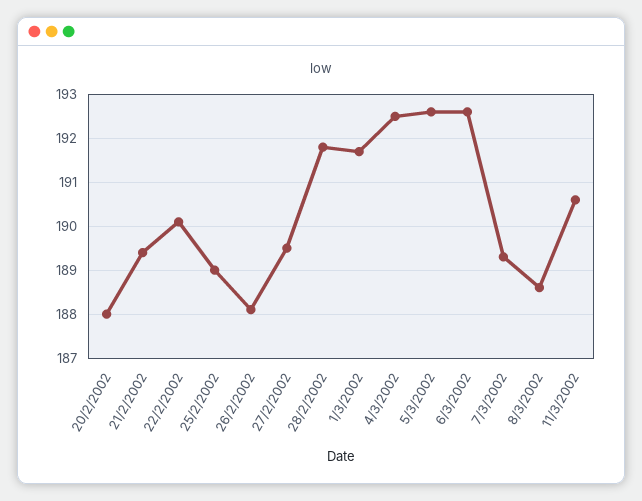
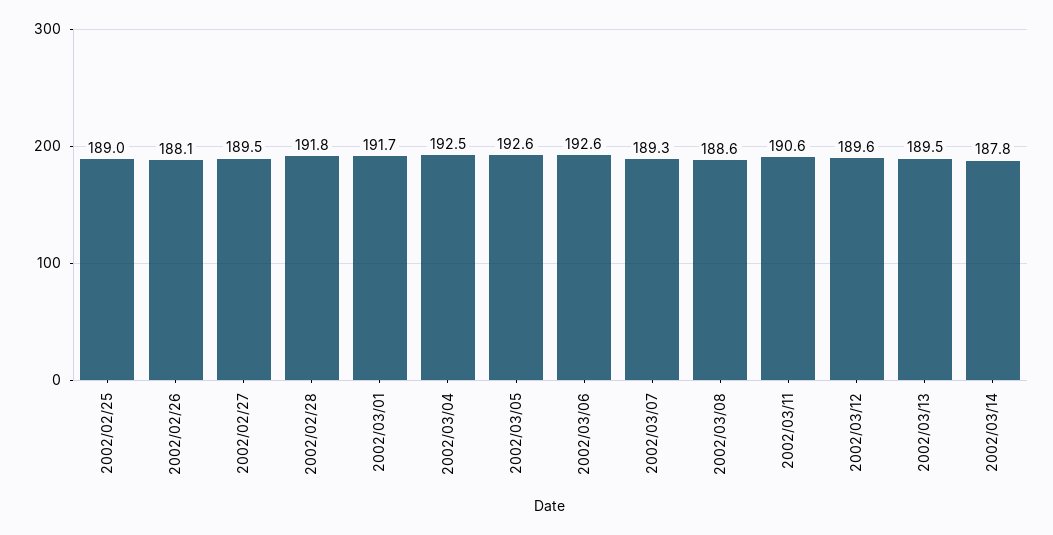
20/2/2002: 188 -> none
21/2/2002: 189.5 -> none
22/2/2002: 190 -> none
2002/03/12: none -> 189.6
2002/03/13: none -> 189.5
2002/03/14: none -> 187.8

